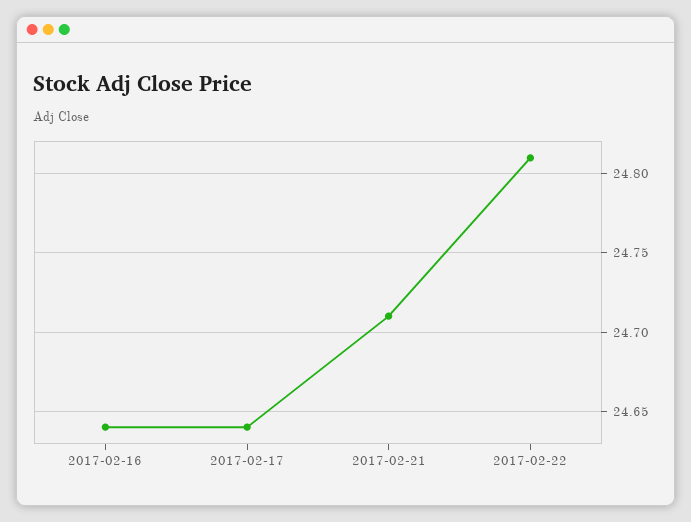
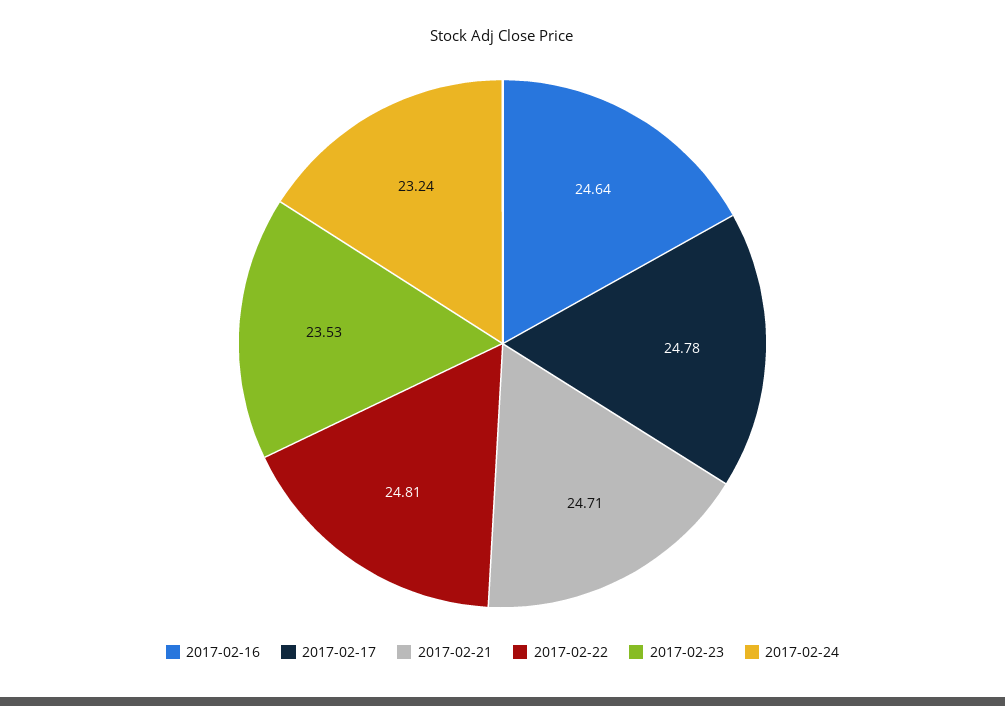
2017-02-17: 24.64 -> 24.78
2017-02-23: none -> 23.53
2017-02-24: none -> 23.24

